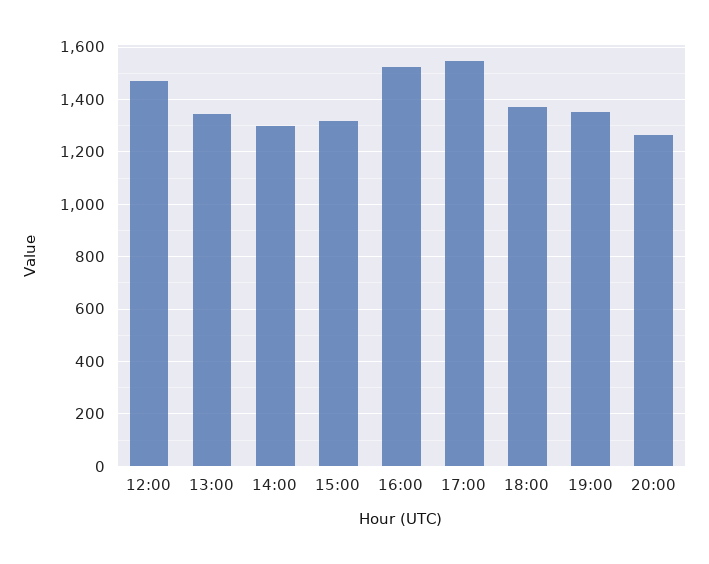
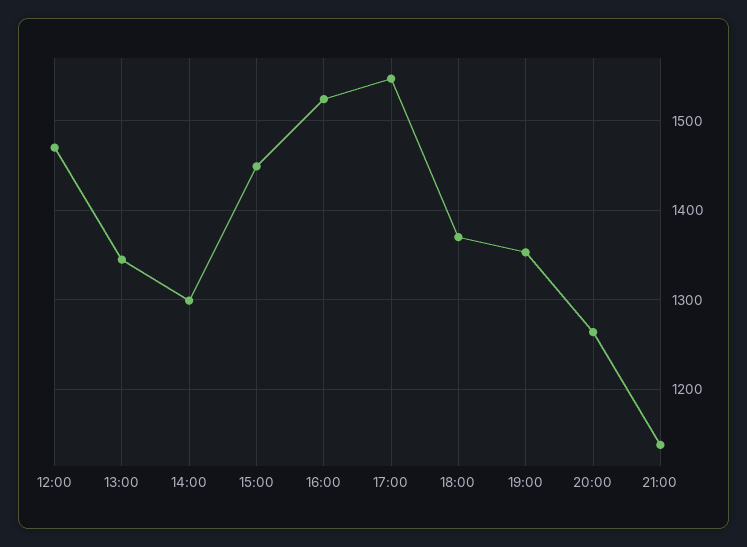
15:00: 1325 -> 1450
21:00: none -> 1140

